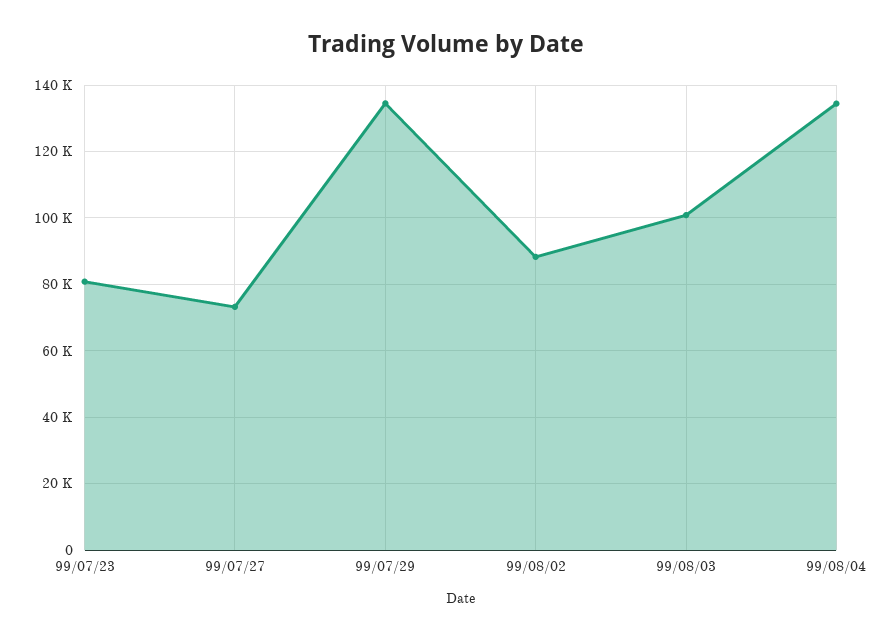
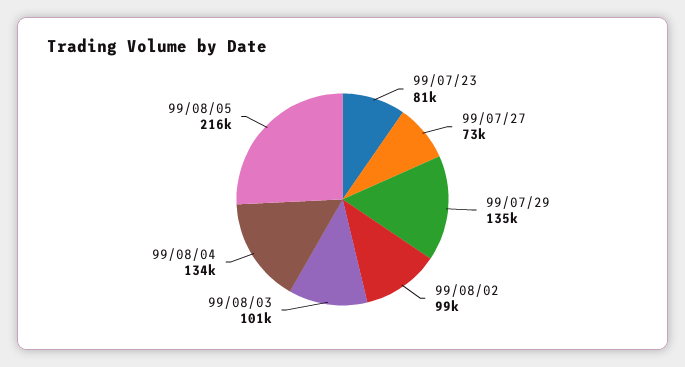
99/08/02: 88000 -> 99000
99/08/05: none -> 216000

